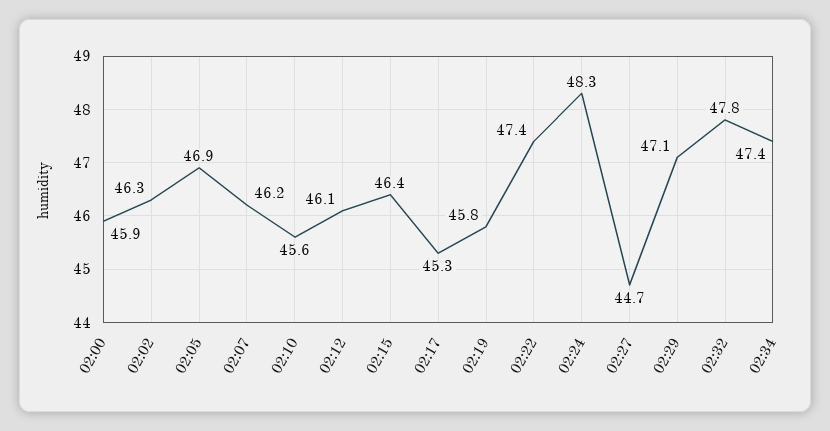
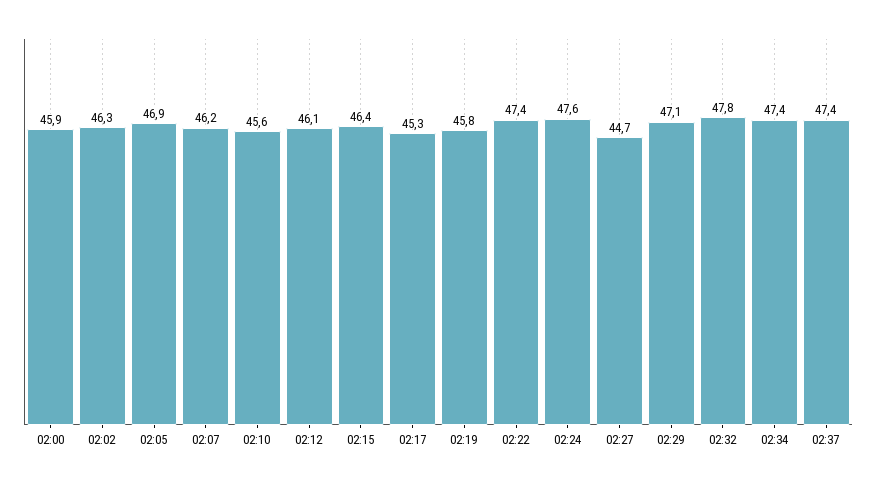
02:24: 48.3 -> 47.6
02:37: none -> 47.4

